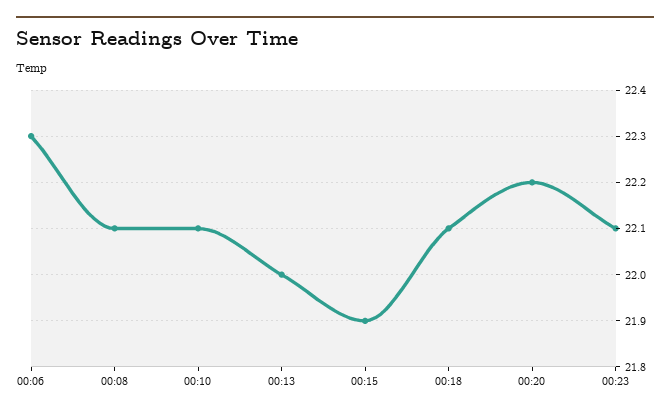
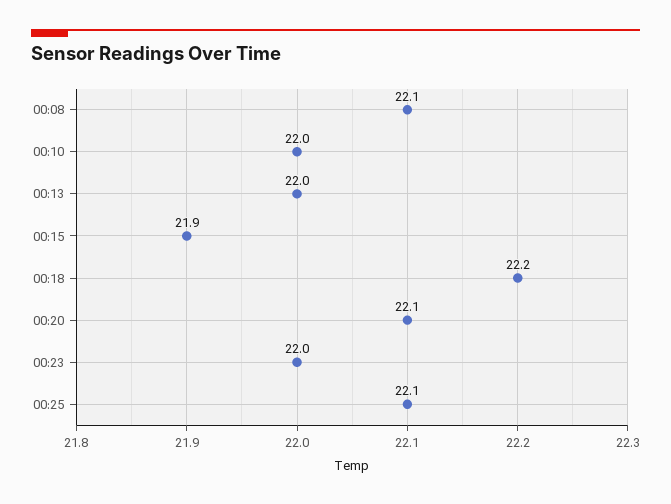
00:06: 22.3 -> none
00:10: 22.1 -> 22
00:18: 22.1 -> 22.2
00:20: 22.2 -> 22.1
00:23: 22.1 -> 22
00:25: none -> 22.1

